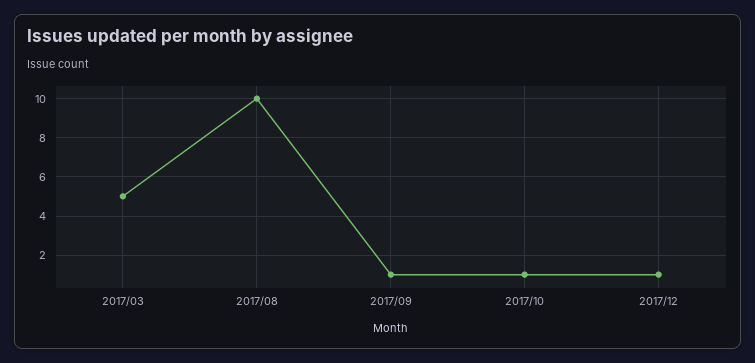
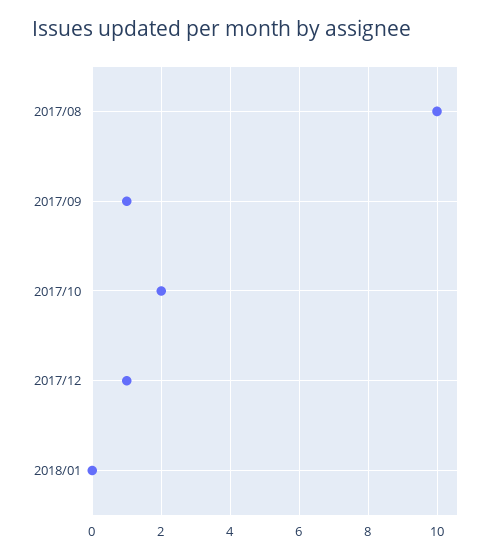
2017/03: 5 -> none
2017/10: 1 -> 2
2018/01: none -> 0

